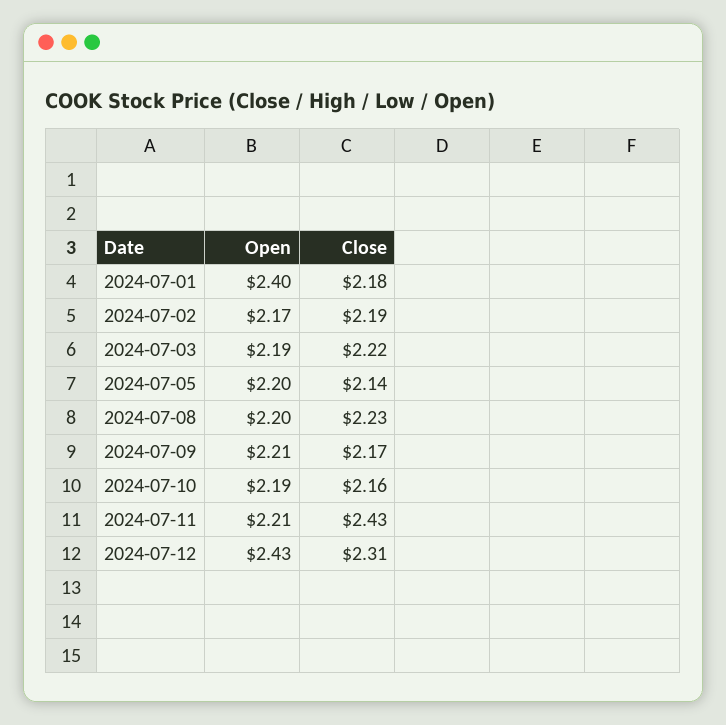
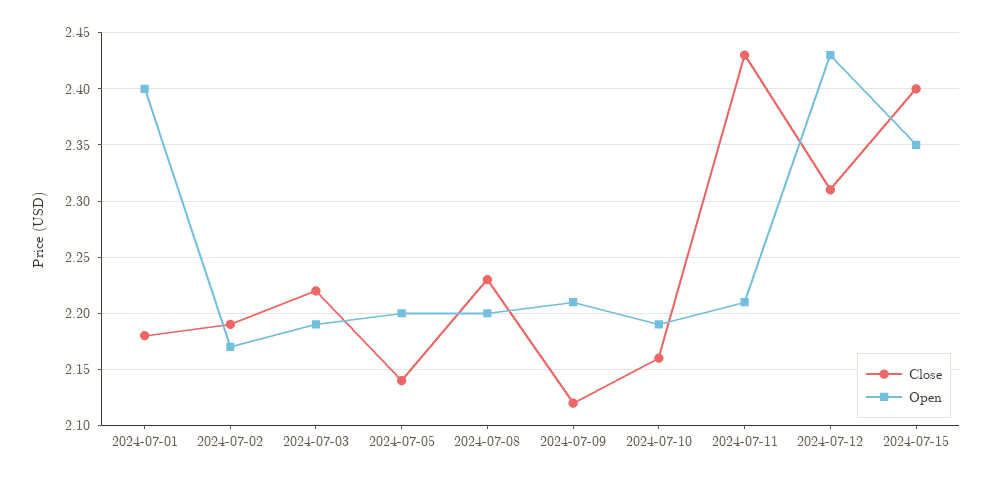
Close, 2024-07-09: 2.17 -> 2.12
Close, 2024-07-15: none -> 2.4
Open, 2024-07-15: none -> 2.35

